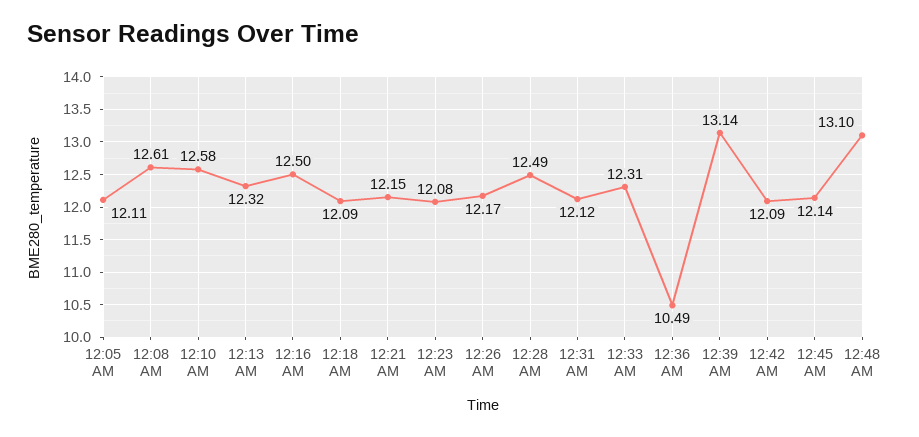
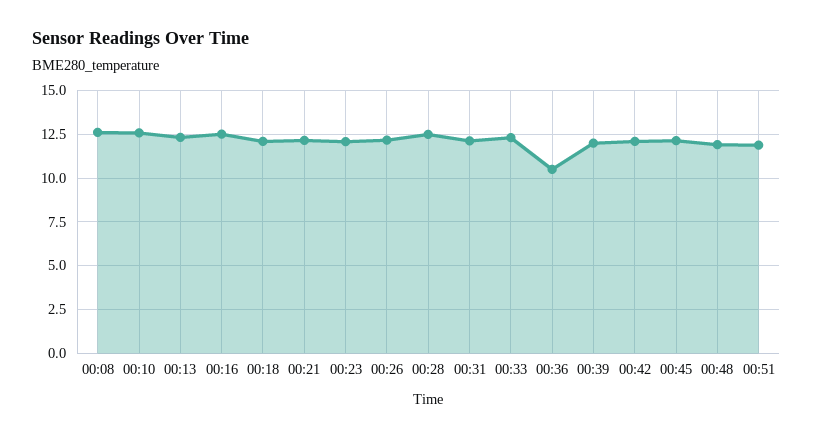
12:05 AM: 12.11 -> none
12:39 AM: 13.14 -> 12
12:48 AM: 13.1 -> 12
00:51: none -> 12

